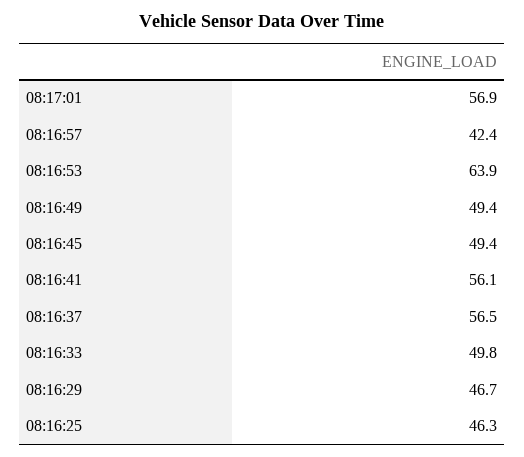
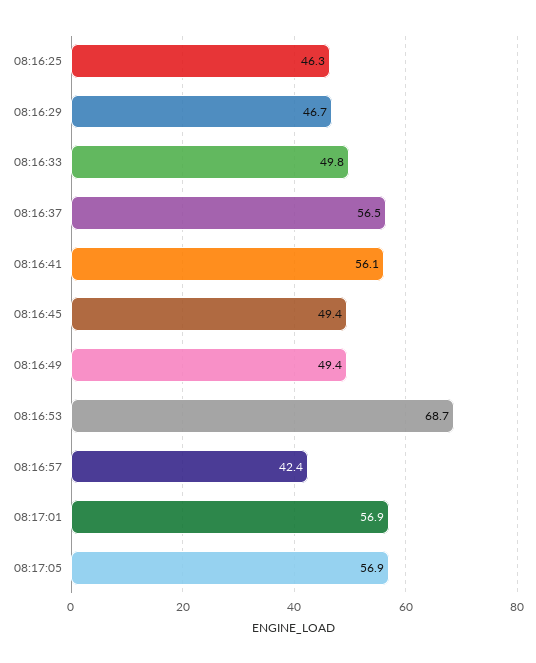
08:16:53: 63.9 -> 68.7
08:17:05: none -> 56.9

